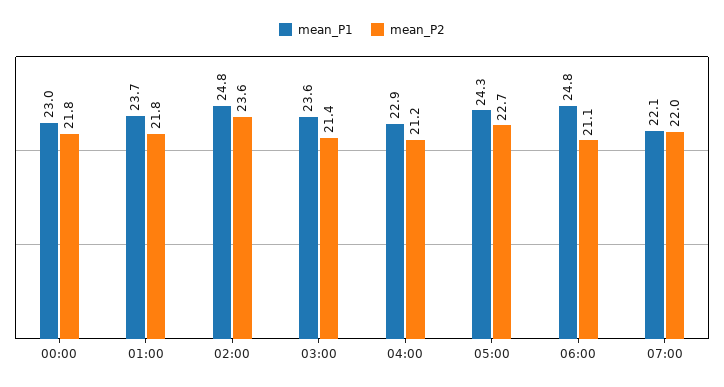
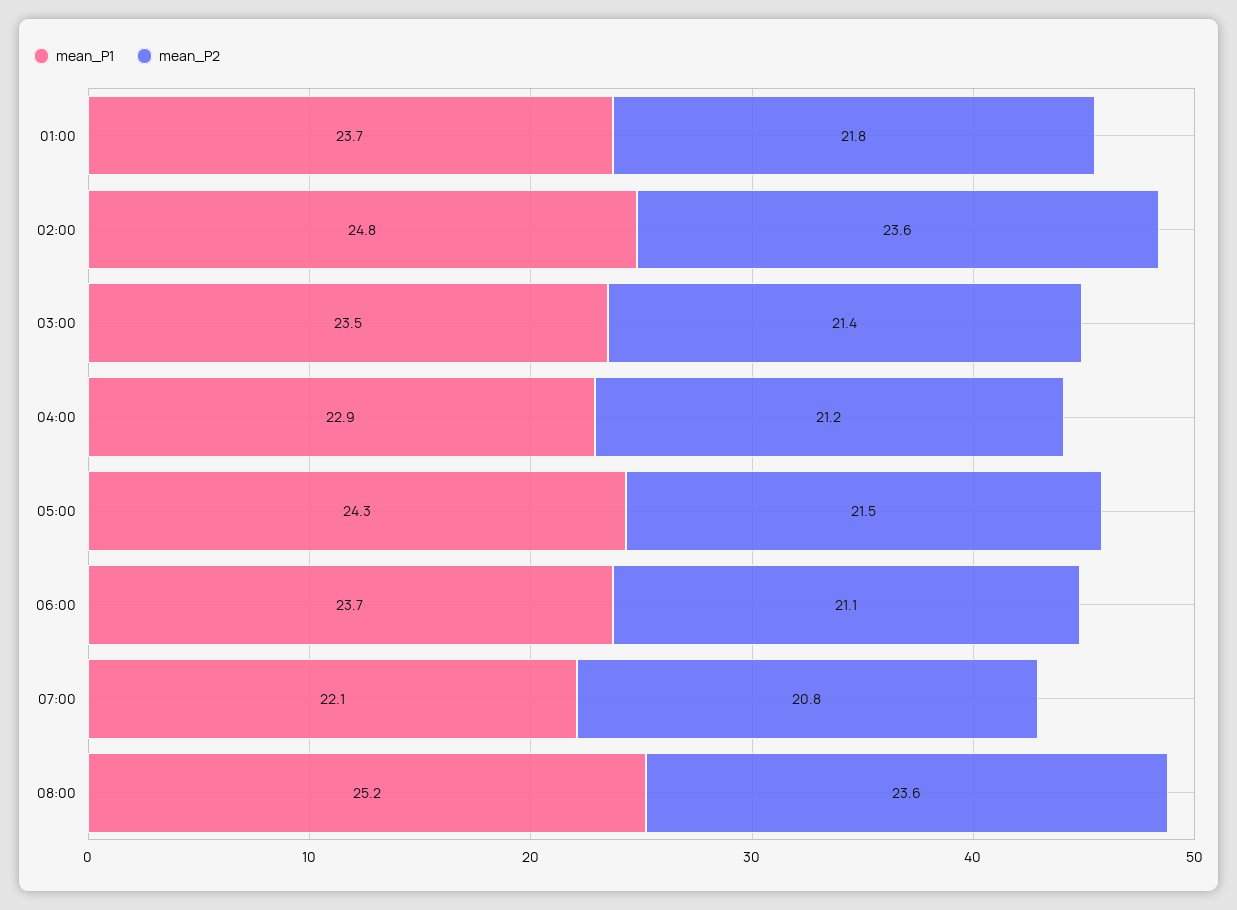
mean_P1, 00:00: 23 -> none
mean_P2, 00:00: 21.8 -> none
mean_P1, 03:00: 23.6 -> 23.5
mean_P2, 05:00: 22.7 -> 21.5
mean_P1, 06:00: 24.8 -> 23.7
mean_P2, 07:00: 22 -> 20.8
mean_P1, 08:00: none -> 25.2
mean_P2, 08:00: none -> 23.6

